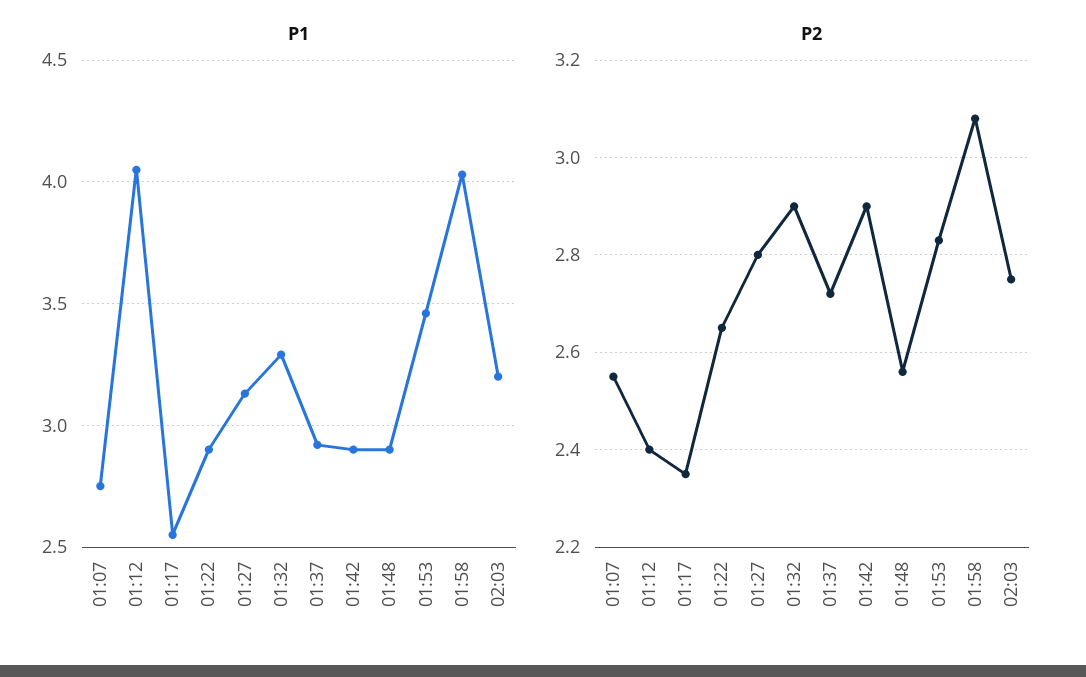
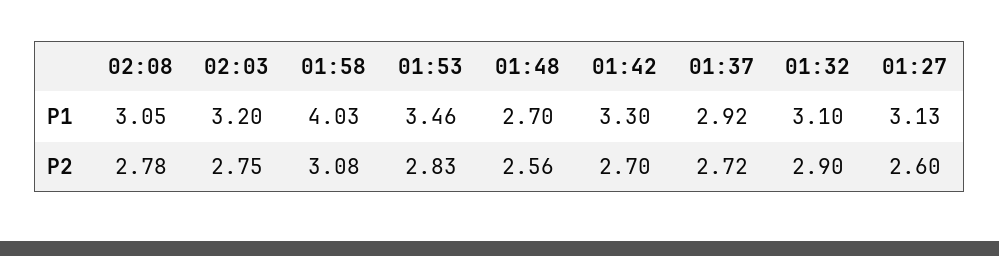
P1, 01:07: 2.75 -> none
P1, 01:12: 4.05 -> none
P1, 01:17: 2.55 -> none
P1, 01:22: 2.9 -> none
P1, 01:32: 3.3 -> 3.1
P1, 01:42: 2.9 -> 3.3
P1, 01:48: 2.9 -> 2.7
P2, 01:07: 2.55 -> none
P2, 01:12: 2.4 -> none
P2, 01:17: 2.35 -> none
P2, 01:22: 2.65 -> none
P2, 01:27: 2.8 -> 2.6
P2, 01:42: 2.9 -> 2.7
P1, 02:08: none -> 3.05
P2, 02:08: none -> 2.78

